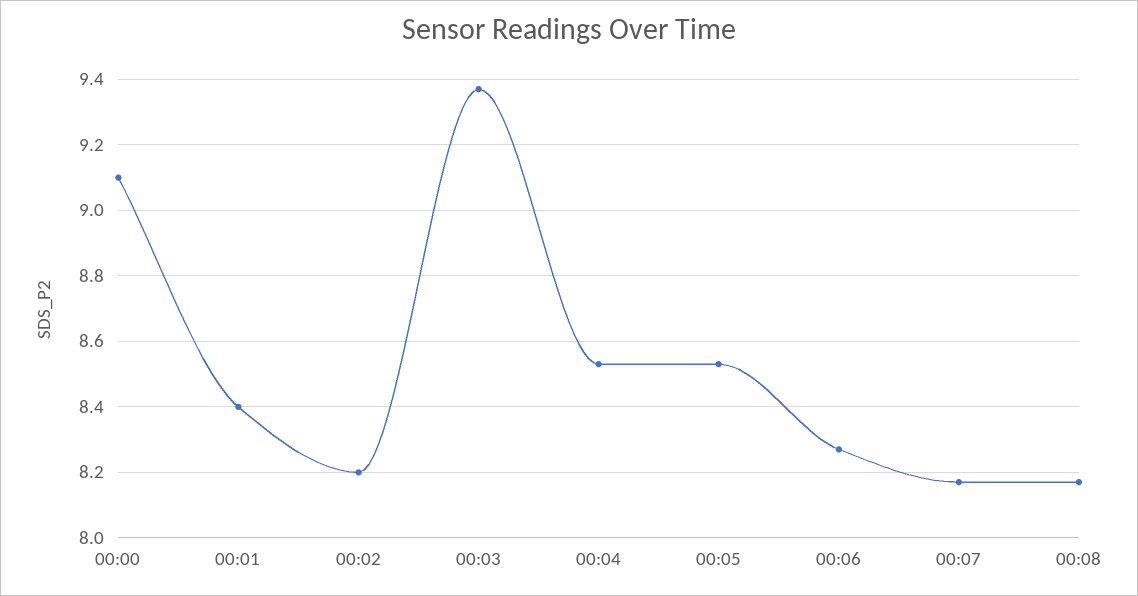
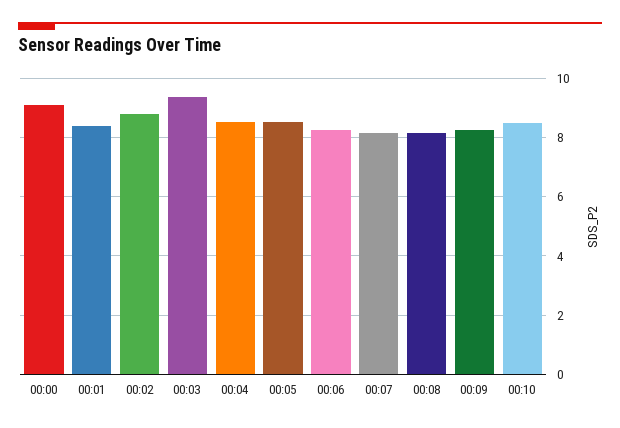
00:02: 8.2 -> 8.75
00:09: none -> 8.25
00:10: none -> 8.5

